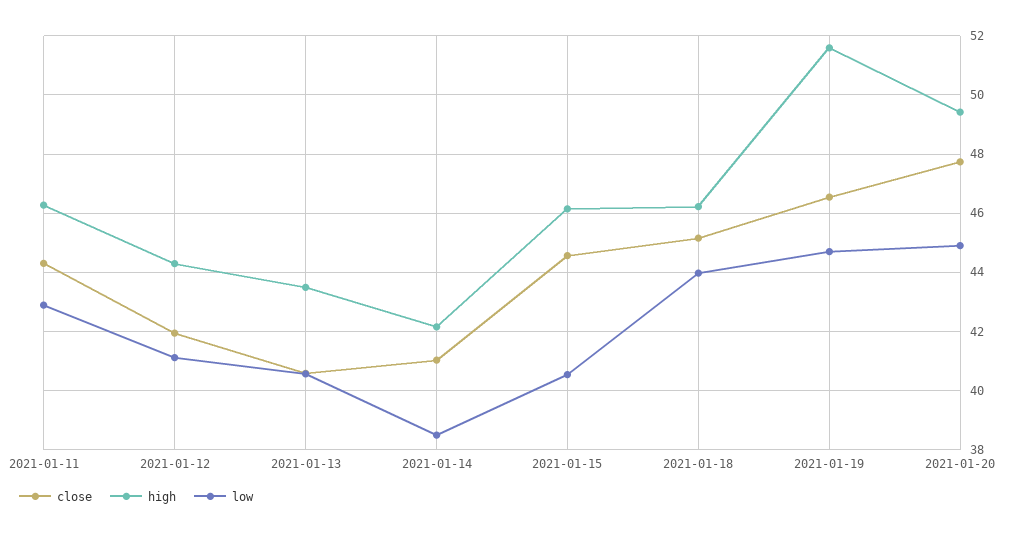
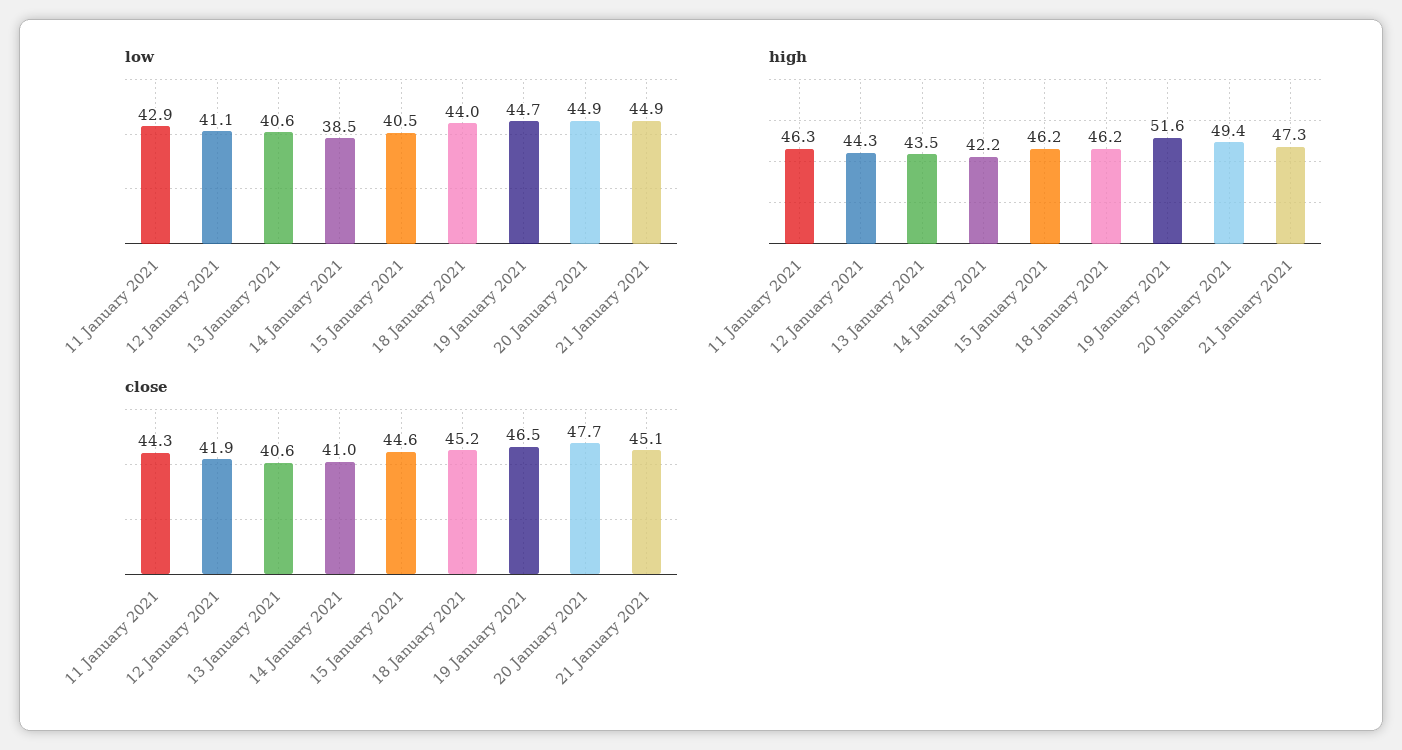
low, 21 January 2021: none -> 44.9
high, 21 January 2021: none -> 47.3
close, 21 January 2021: none -> 45.1

